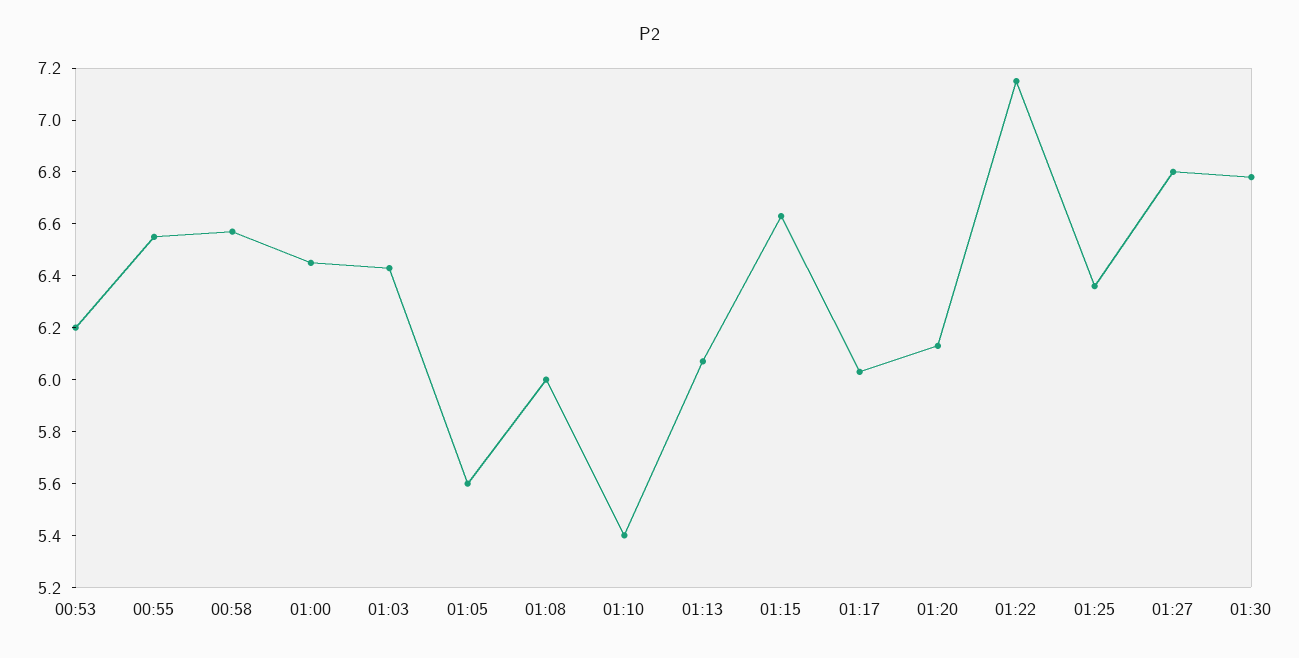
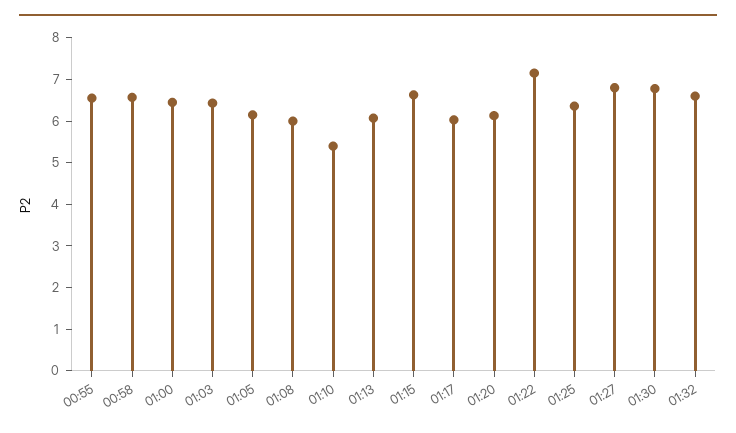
00:53: 6.2 -> none
01:05: 5.6 -> 6.2
01:32: none -> 6.6

